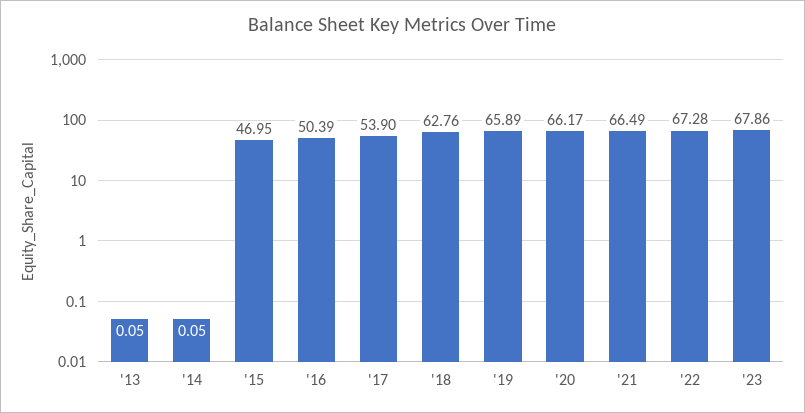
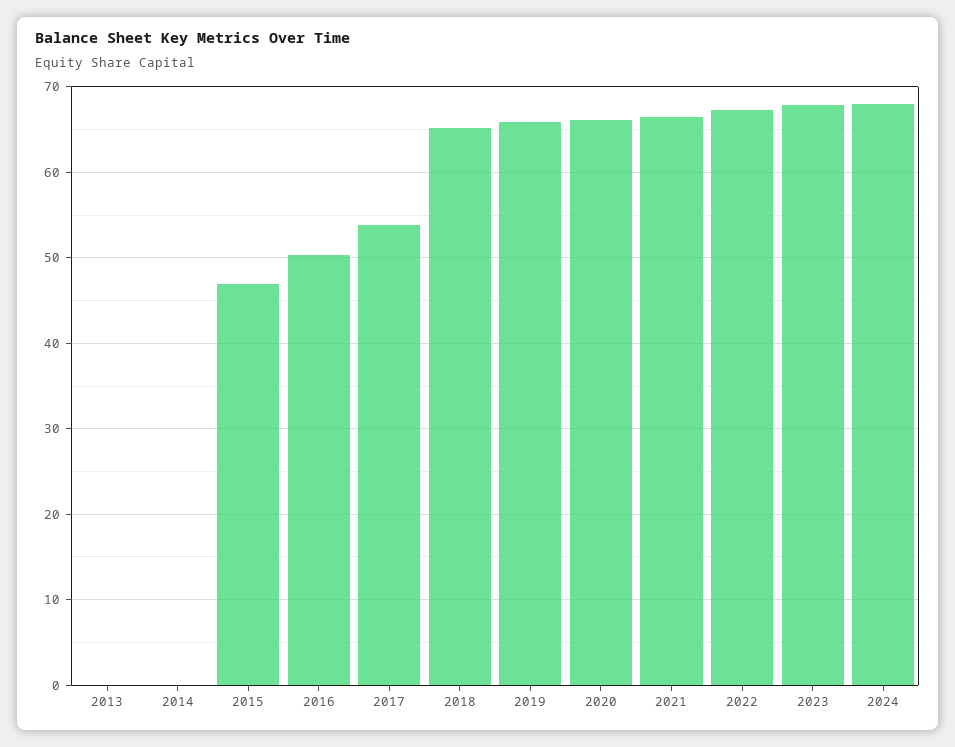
'18: 62.76 -> 65
2024: none -> 68

